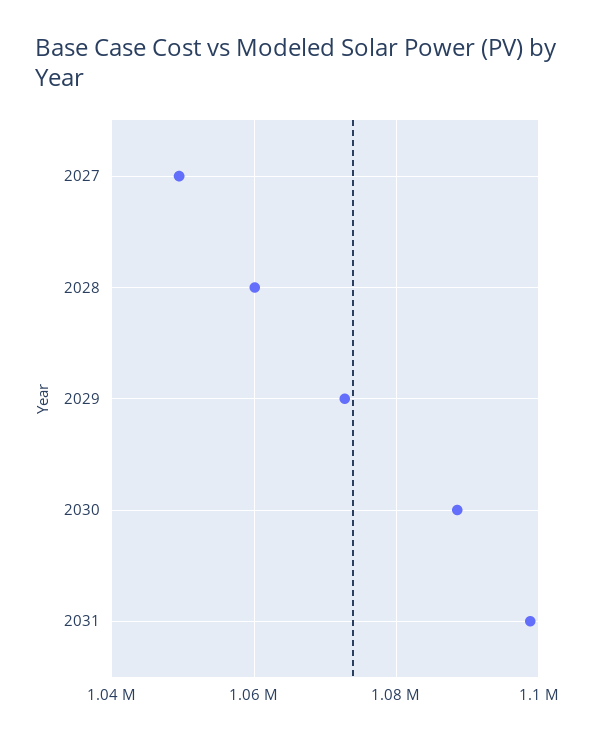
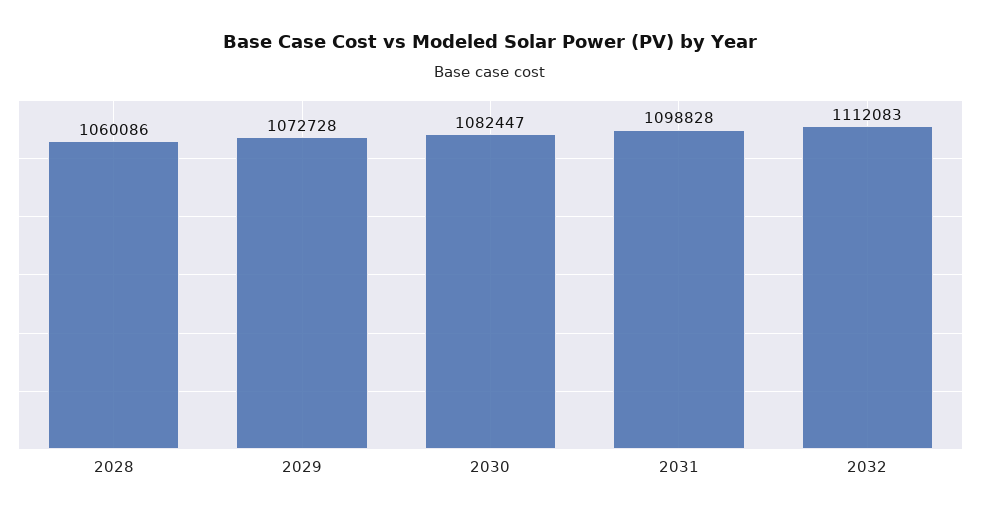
2027: 1050000 -> none
2030: 1088000 -> 1082447
2032: none -> 1112083

